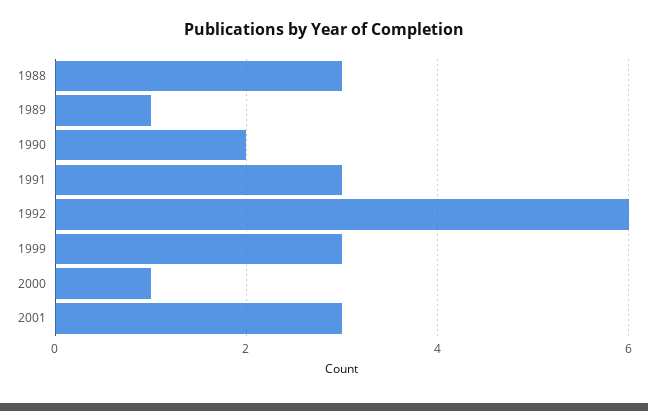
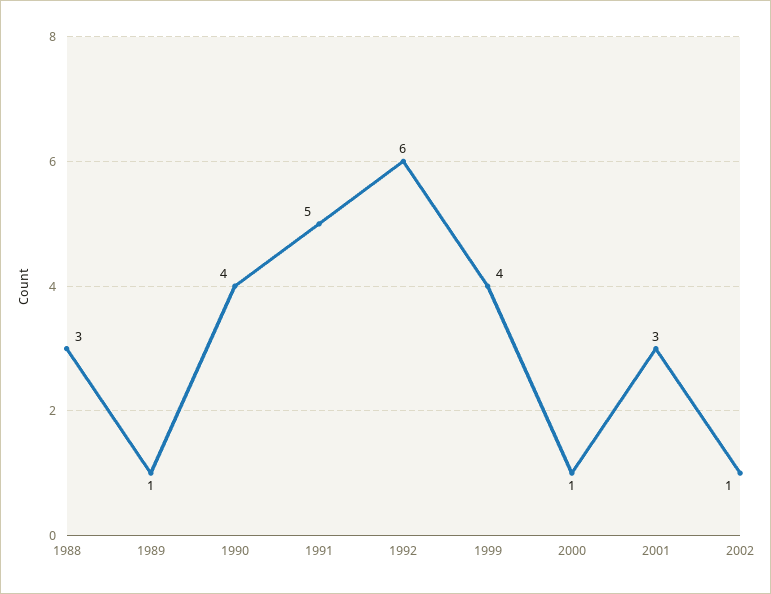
1990: 2 -> 4
1991: 3 -> 5
1999: 3 -> 4
2002: none -> 1

